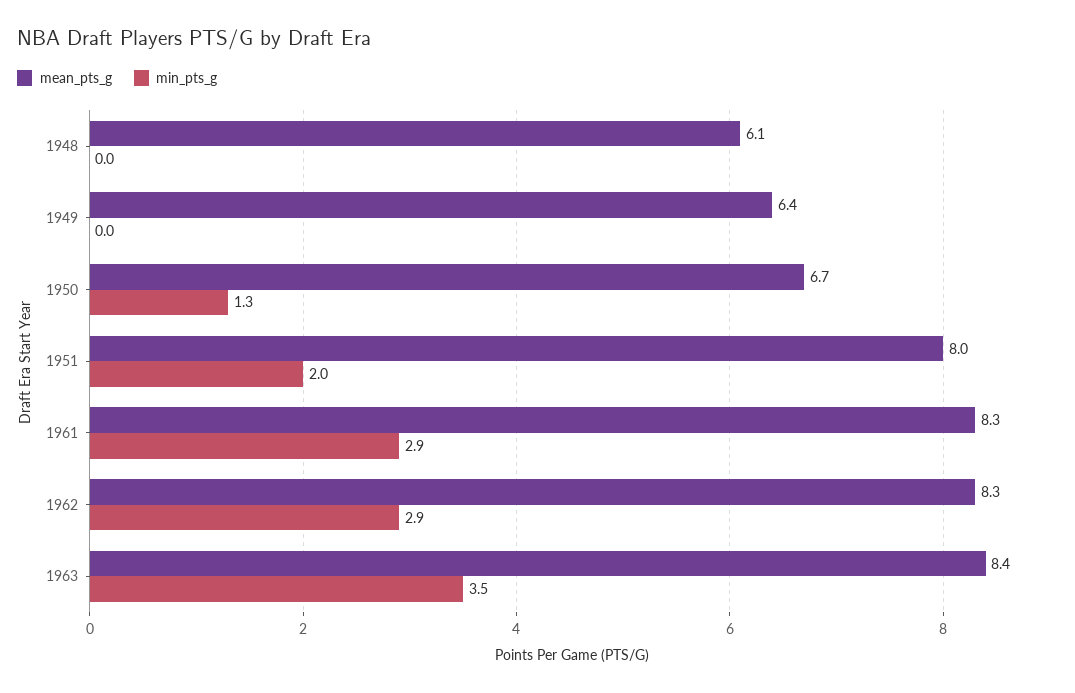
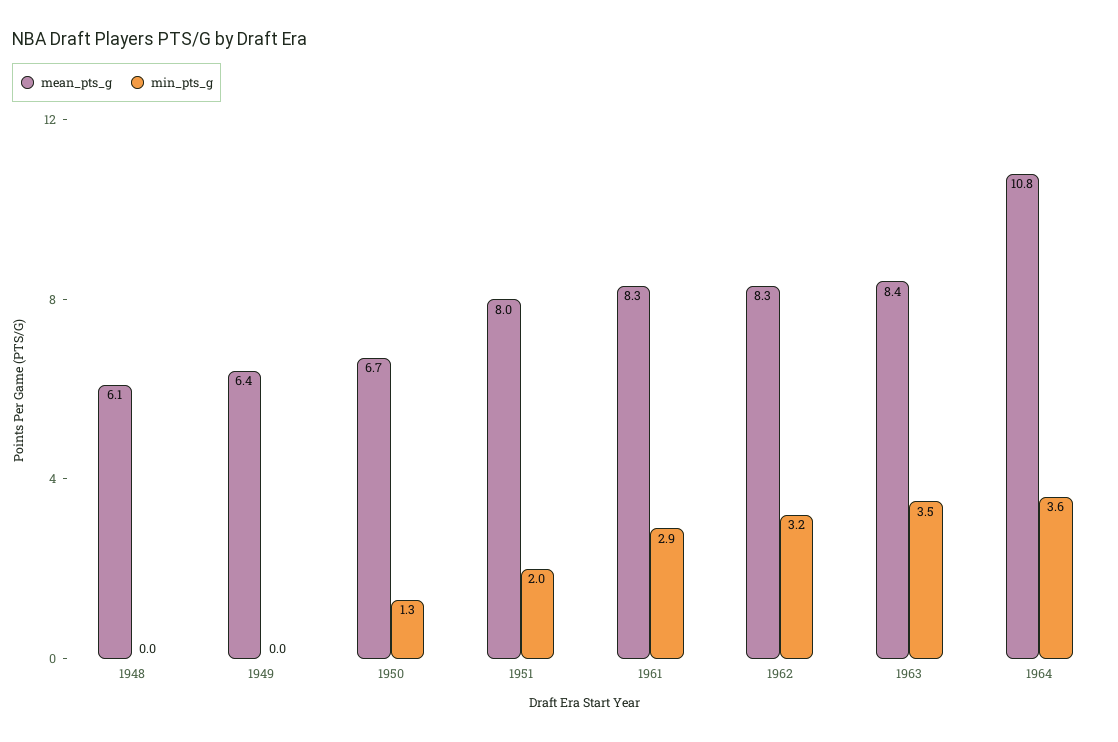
min_pts_g, 1962: 2.9 -> 3.2
mean_pts_g, 1964: none -> 10.8
min_pts_g, 1964: none -> 3.6

